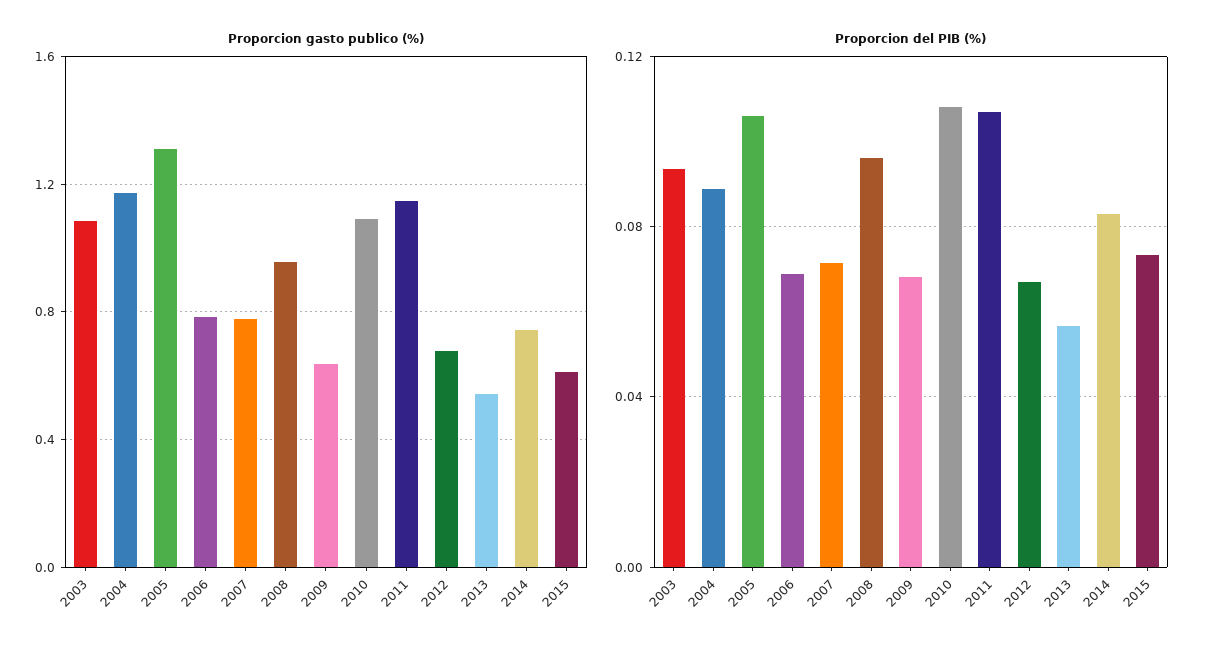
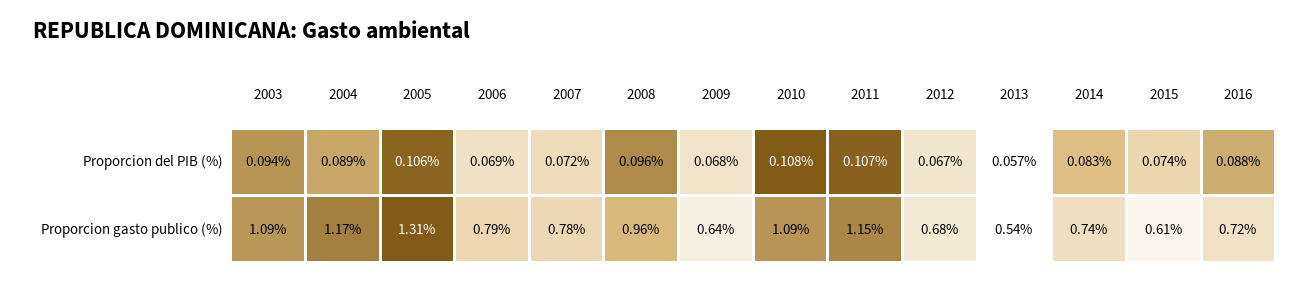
Proporcion del PIB (%), 2016: none -> 0.088
Proporcion gasto publico (%), 2016: none -> 0.72

